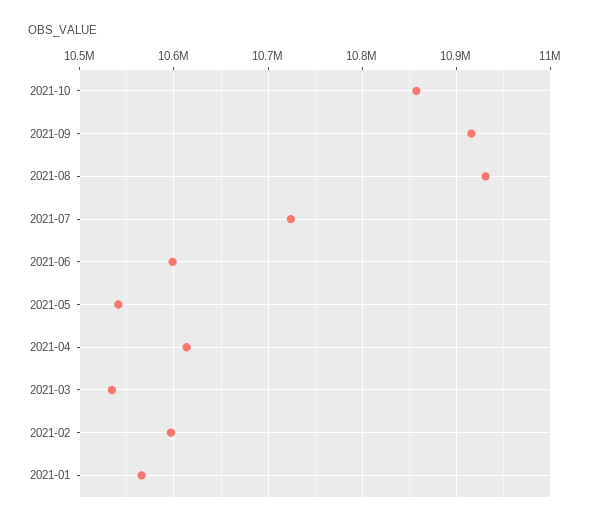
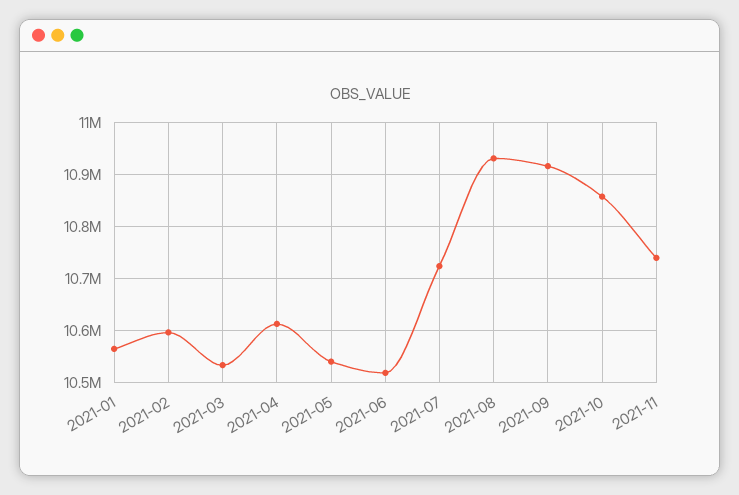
2021-06: 10600000 -> 10520000
2021-11: none -> 10740000

